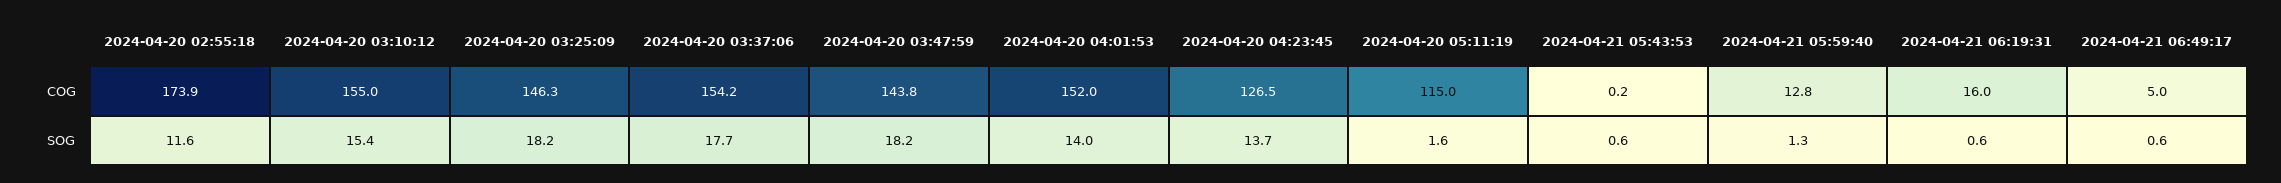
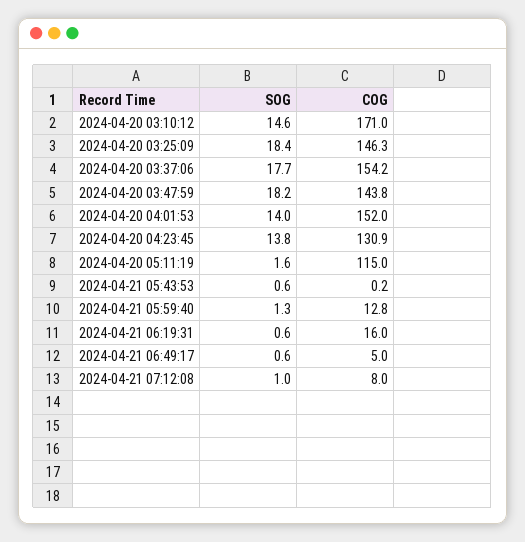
2024-04-20 02:55:18, COG: 173.9 -> none
2024-04-20 03:10:12, COG: 155 -> 171
2024-04-20 04:23:45, COG: 126.5 -> 130.9
2024-04-20 02:55:18, SOG: 11.6 -> none
2024-04-20 03:10:12, SOG: 15.4 -> 14.6
2024-04-20 03:25:09, SOG: 18.2 -> 18.4
2024-04-20 04:23:45, SOG: 13.7 -> 13.8
2024-04-21 07:12:08, SOG: none -> 1
2024-04-21 07:12:08, COG: none -> 8

